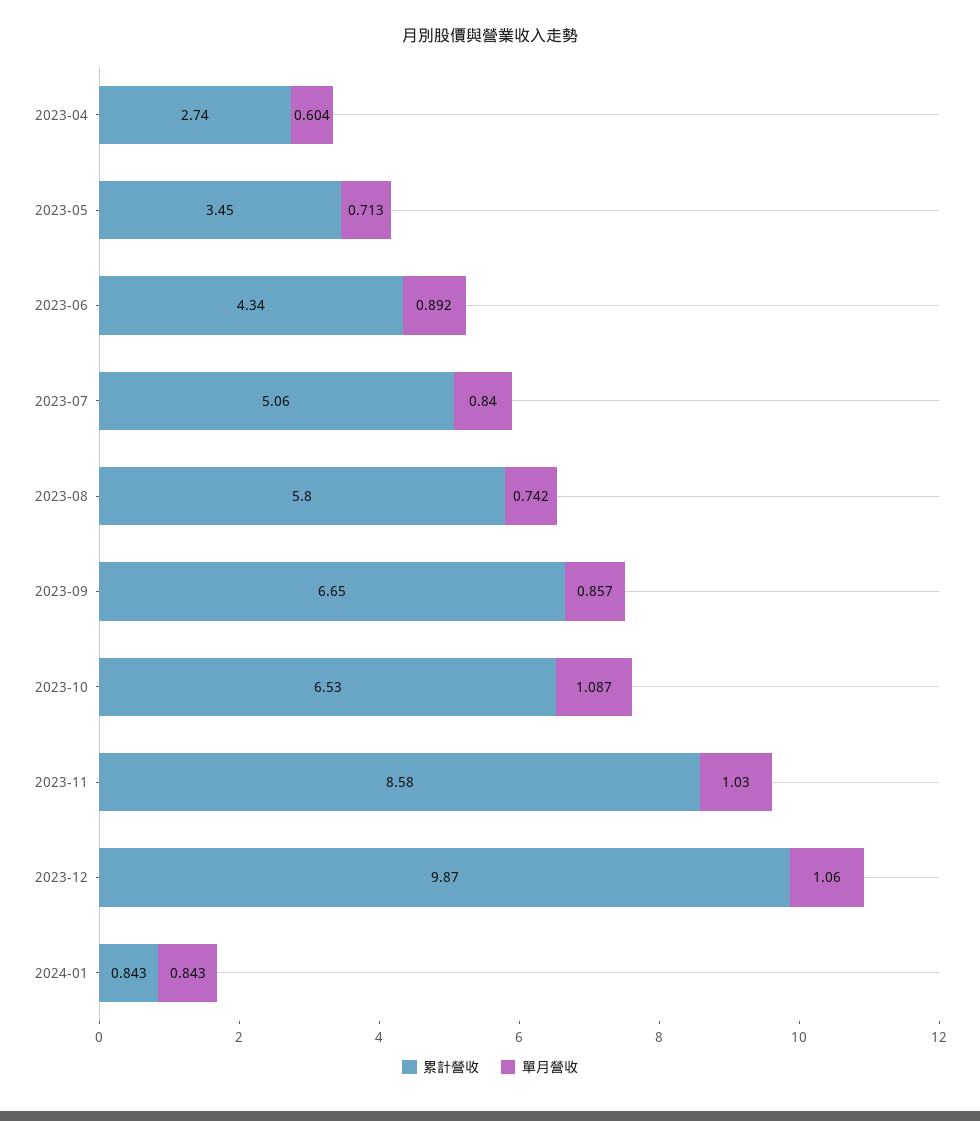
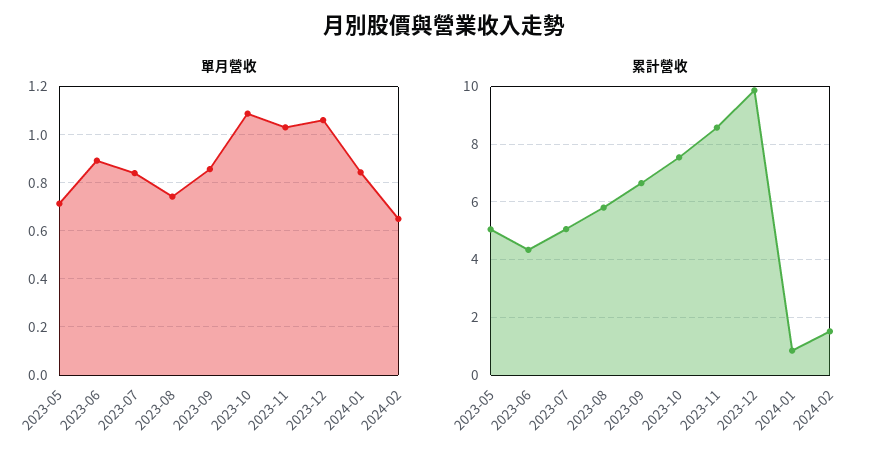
累計營收, 2023-04: 2.74 -> none
單月營收, 2023-04: 0.604 -> none
累計營收, 2023-05: 3.45 -> 5
累計營收, 2023-10: 6.53 -> 7.5
單月營收, 2024-02: none -> 0.65
累計營收, 2024-02: none -> 1.5

